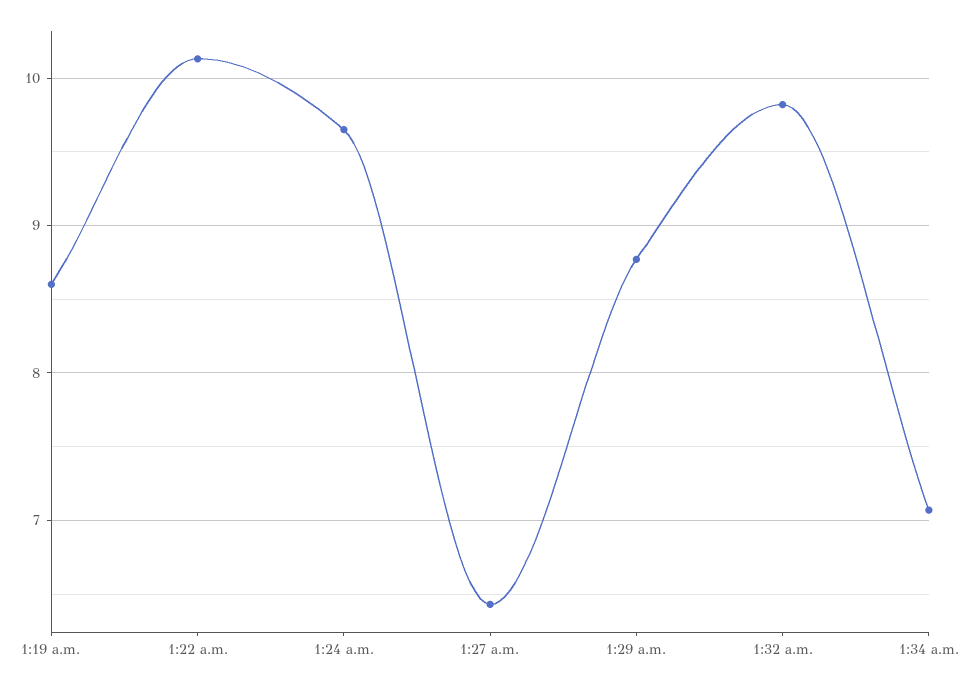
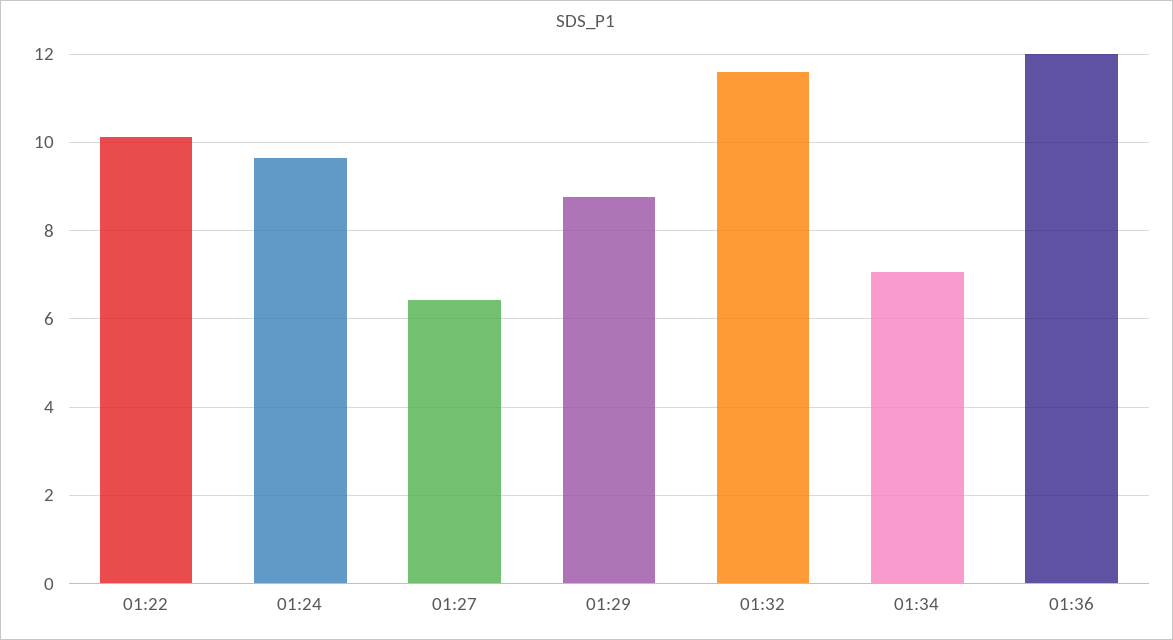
1:19 a.m.: 8.6 -> none
1:32 a.m.: 9.8 -> 11.6
01:36: none -> 12

